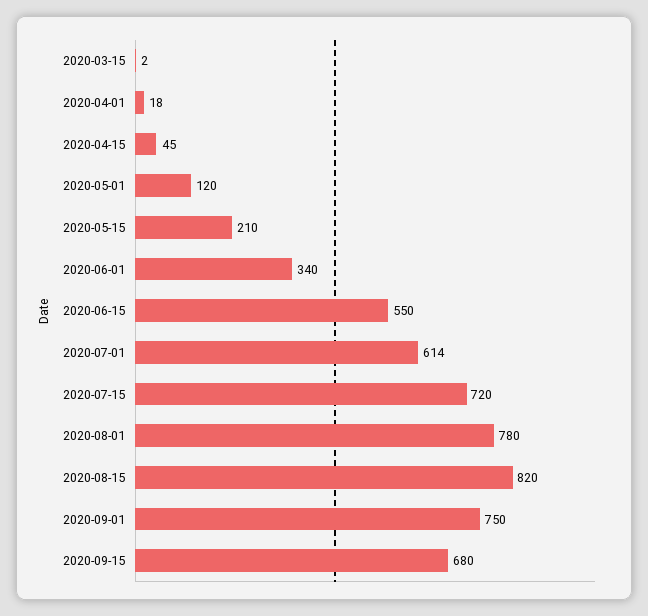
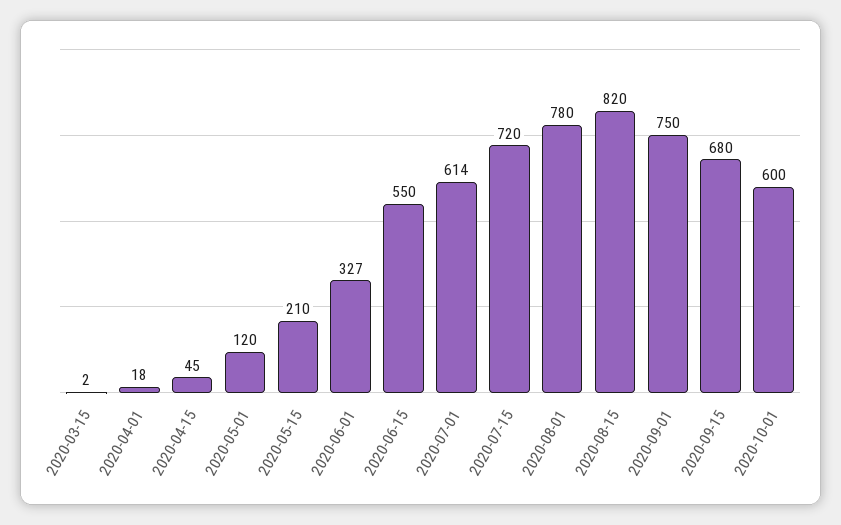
2020-06-01: 340 -> 327
2020-10-01: none -> 600

